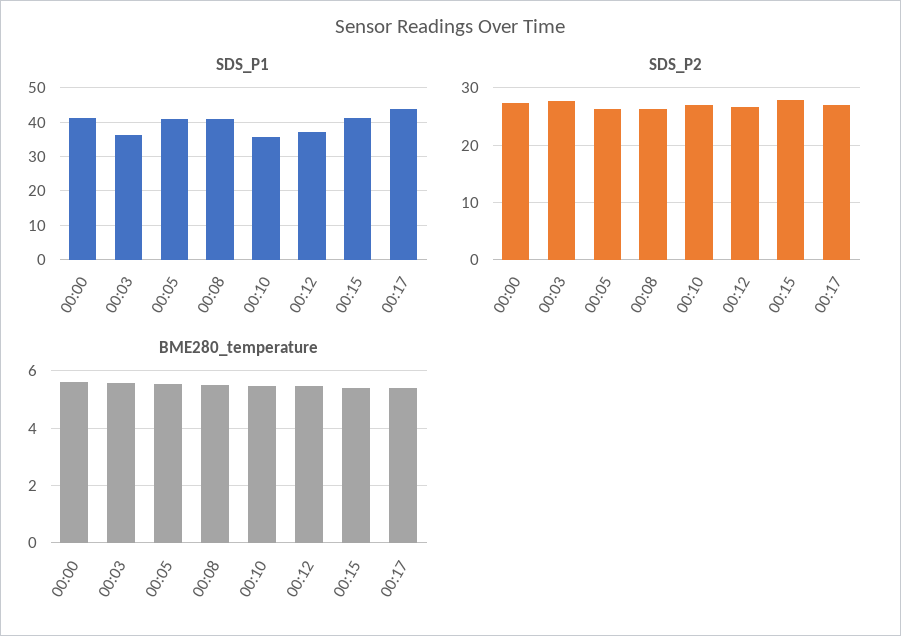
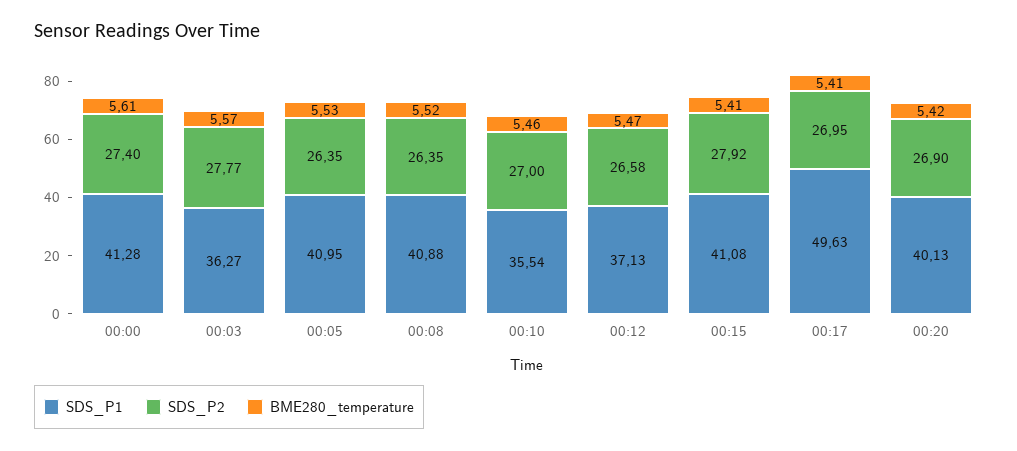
SDS_P1, 00:17: 44 -> 49.63
SDS_P1, 00:20: none -> 40.13
SDS_P2, 00:20: none -> 26.9
BME280_temperature, 00:20: none -> 5.42

